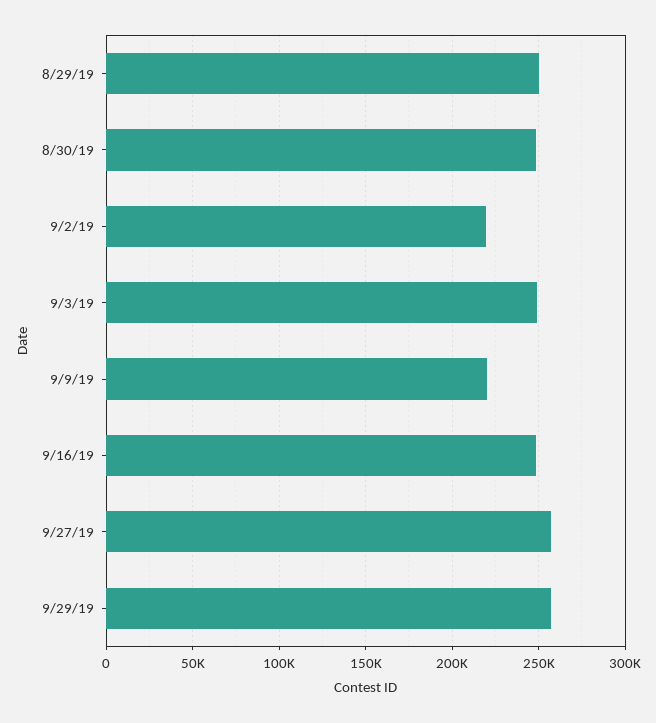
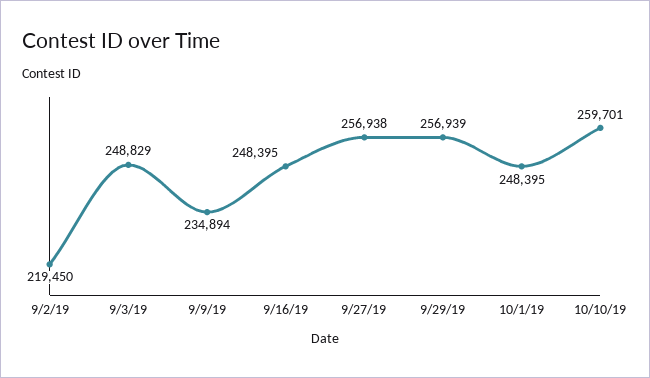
8/29/19: 250000 -> none
8/30/19: 250000 -> none
9/9/19: 220000 -> 234894
10/1/19: none -> 248395
10/10/19: none -> 259701

